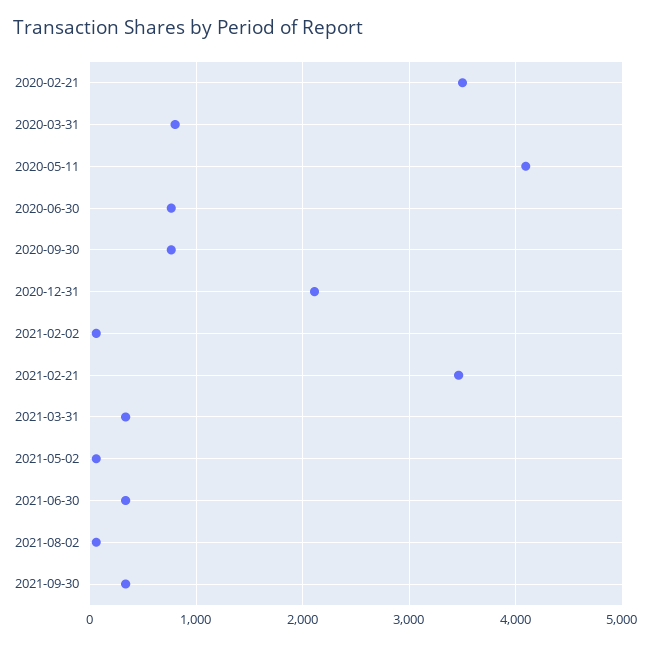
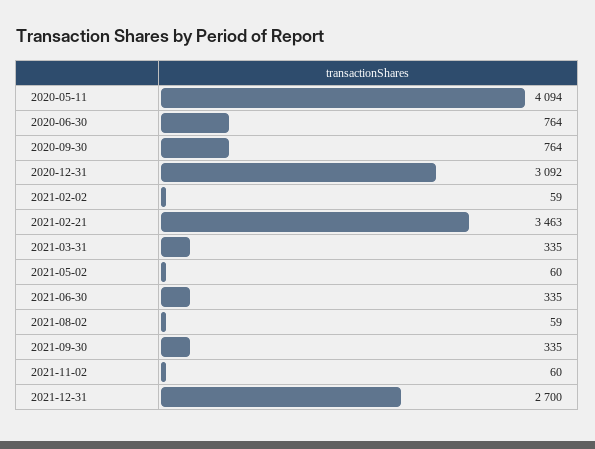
2020-02-21: 3500 -> none
2020-03-31: 800 -> none
2020-12-31: 2100 -> 3092
2021-11-02: none -> 60
2021-12-31: none -> 2700

